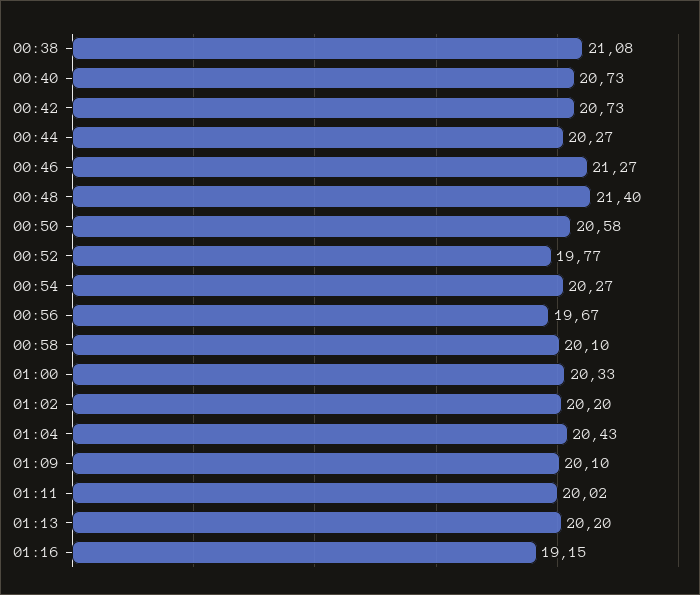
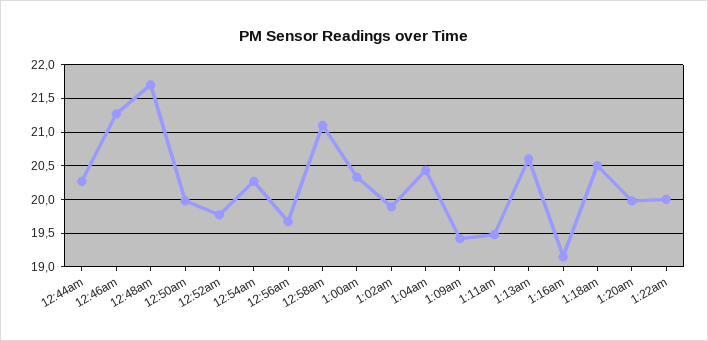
00:38: 21.08 -> none
00:40: 20.73 -> none
00:42: 20.73 -> none
00:48: 21.4 -> 21.7
00:50: 20.58 -> 20
00:58: 20.1 -> 21.1
01:02: 20.2 -> 19.9
01:09: 20.1 -> 19.4
01:11: 20.02 -> 19.5
01:13: 20.2 -> 20.6
1:18am: none -> 20.5
1:20am: none -> 20
1:22am: none -> 20

